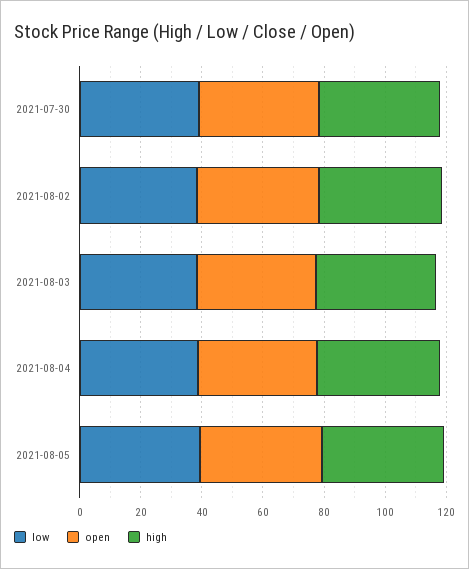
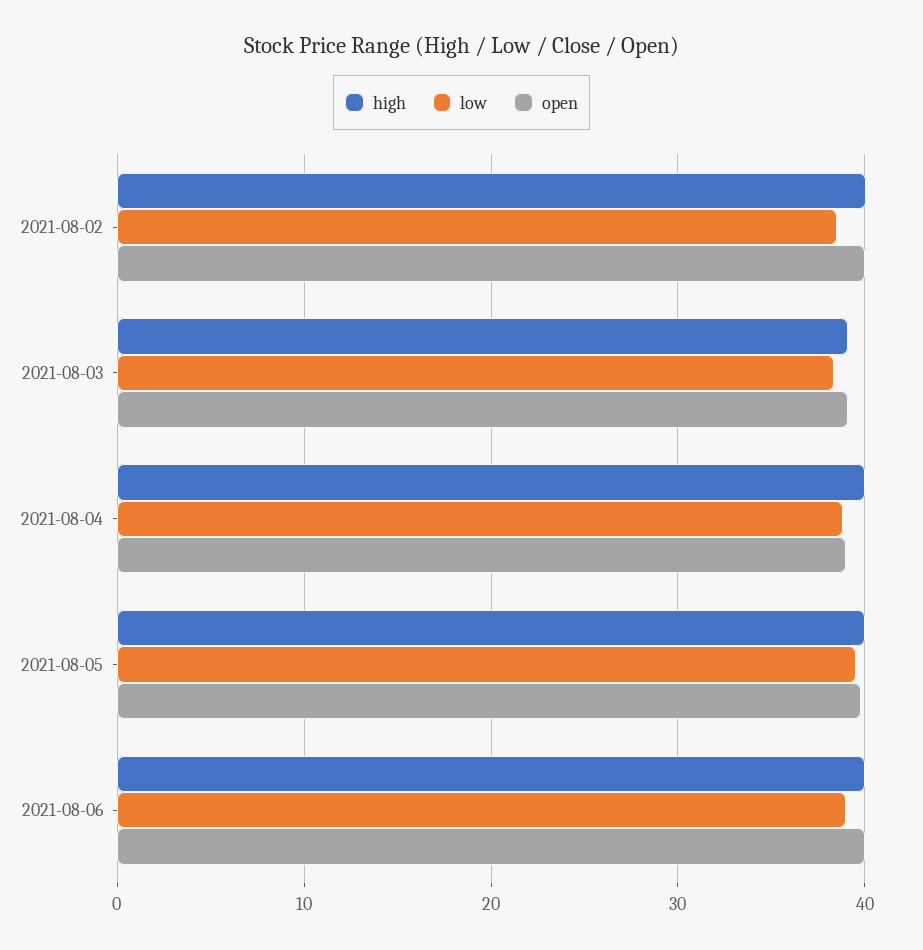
low, 2021-07-30: 40 -> none
open, 2021-07-30: 40 -> none
high, 2021-07-30: 40 -> none
high, 2021-08-06: none -> 40
low, 2021-08-06: none -> 39
open, 2021-08-06: none -> 40

